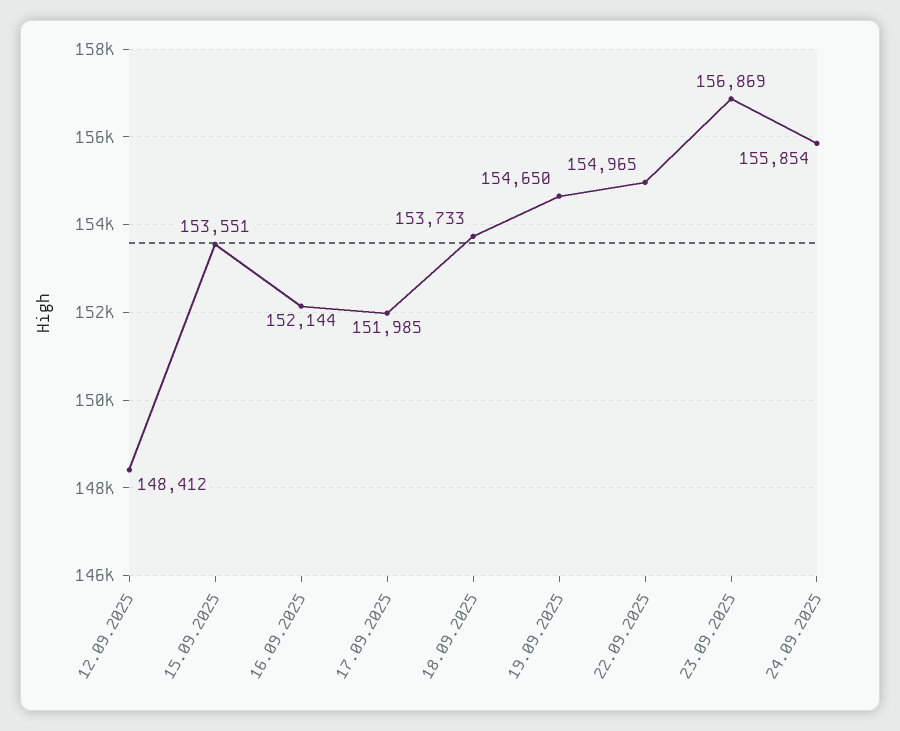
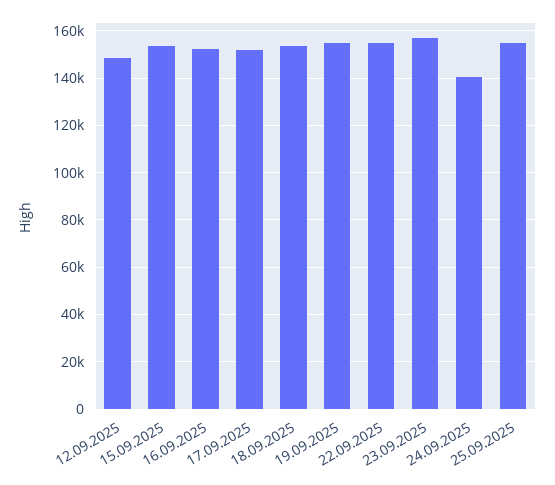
24.09.2025: 155854 -> 140000
25.09.2025: none -> 155000

